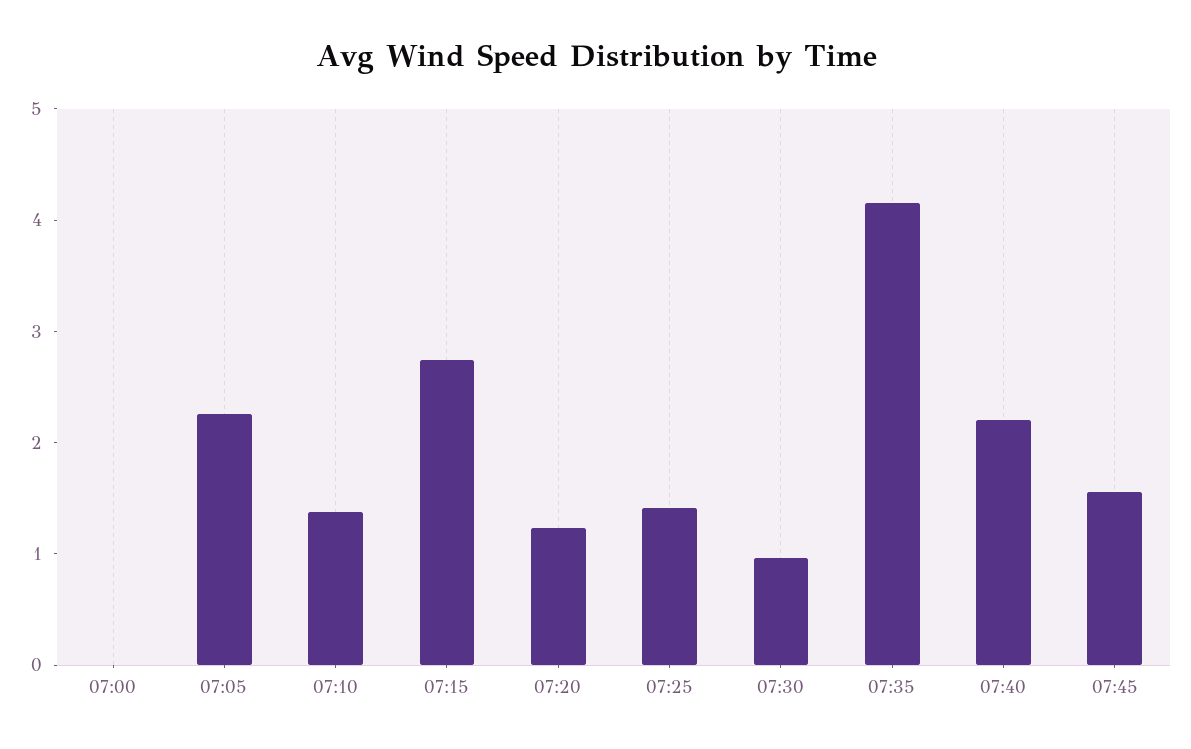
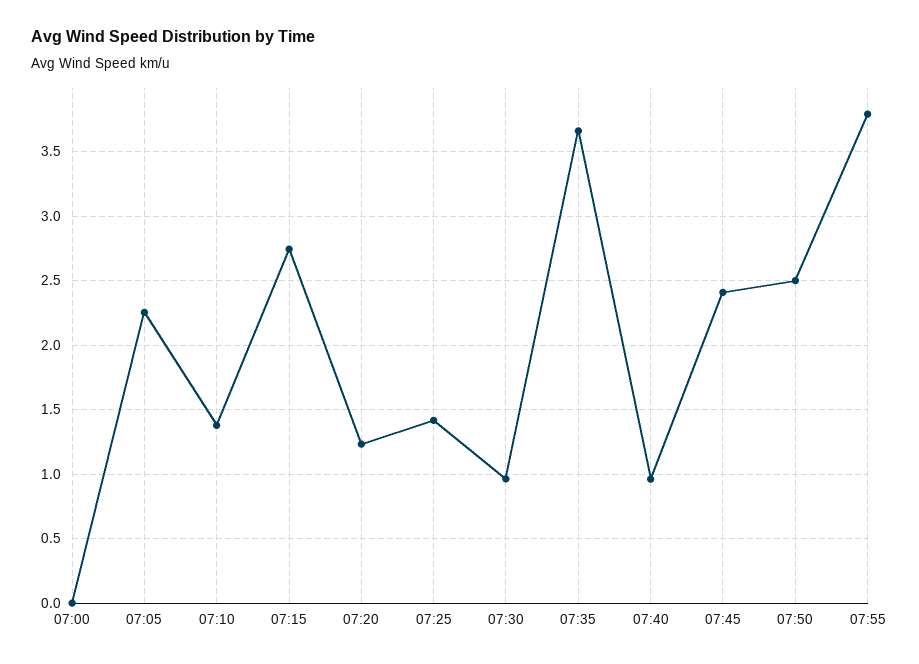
07:35: 4.2 -> 3.65
07:40: 2.2 -> 0.95
07:45: 1.6 -> 2.4
07:50: none -> 2.5
07:55: none -> 3.8

